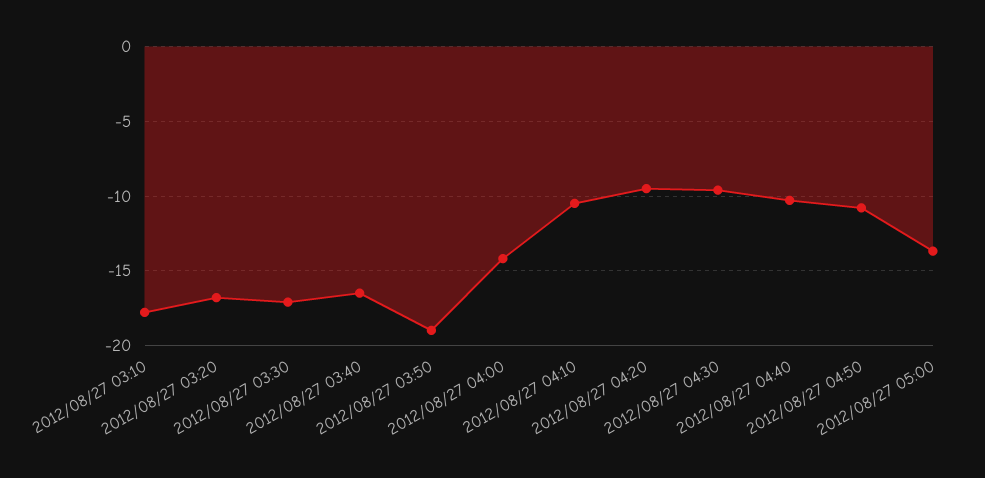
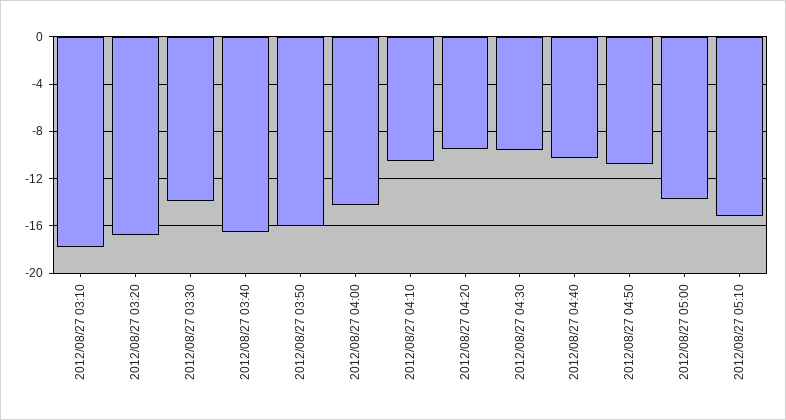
2012/08/27 03:30: -17 -> -14
2012/08/27 03:50: -19 -> -16
2012/08/27 05:10: none -> -15

